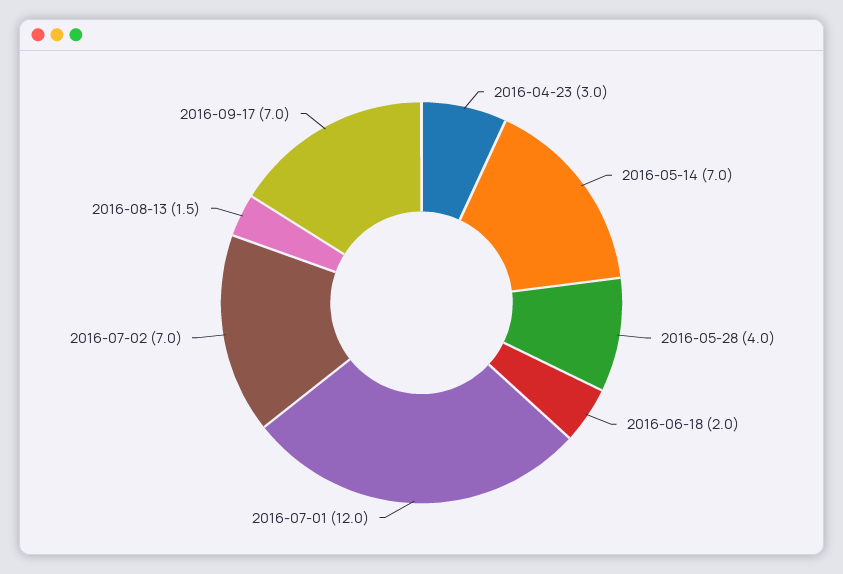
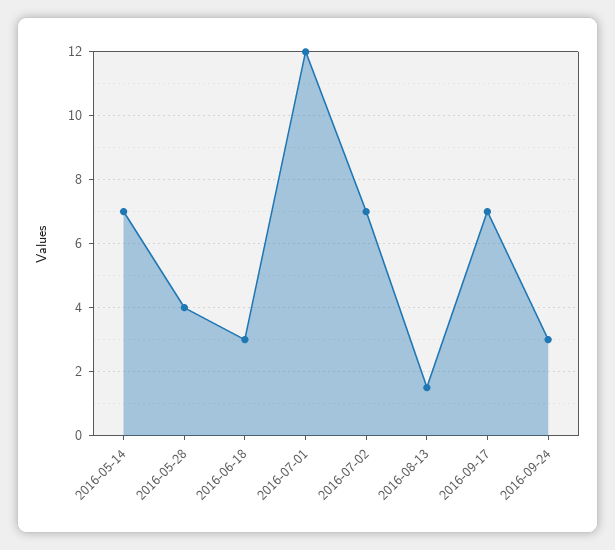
2016-04-23: 3 -> none
2016-06-18: 2 -> 3
2016-09-24: none -> 3

